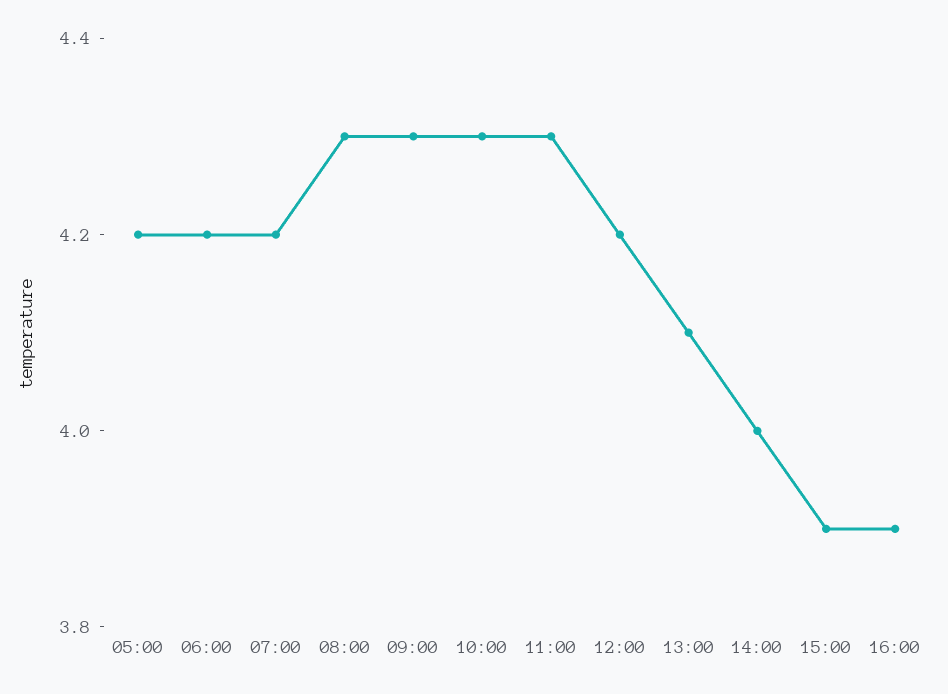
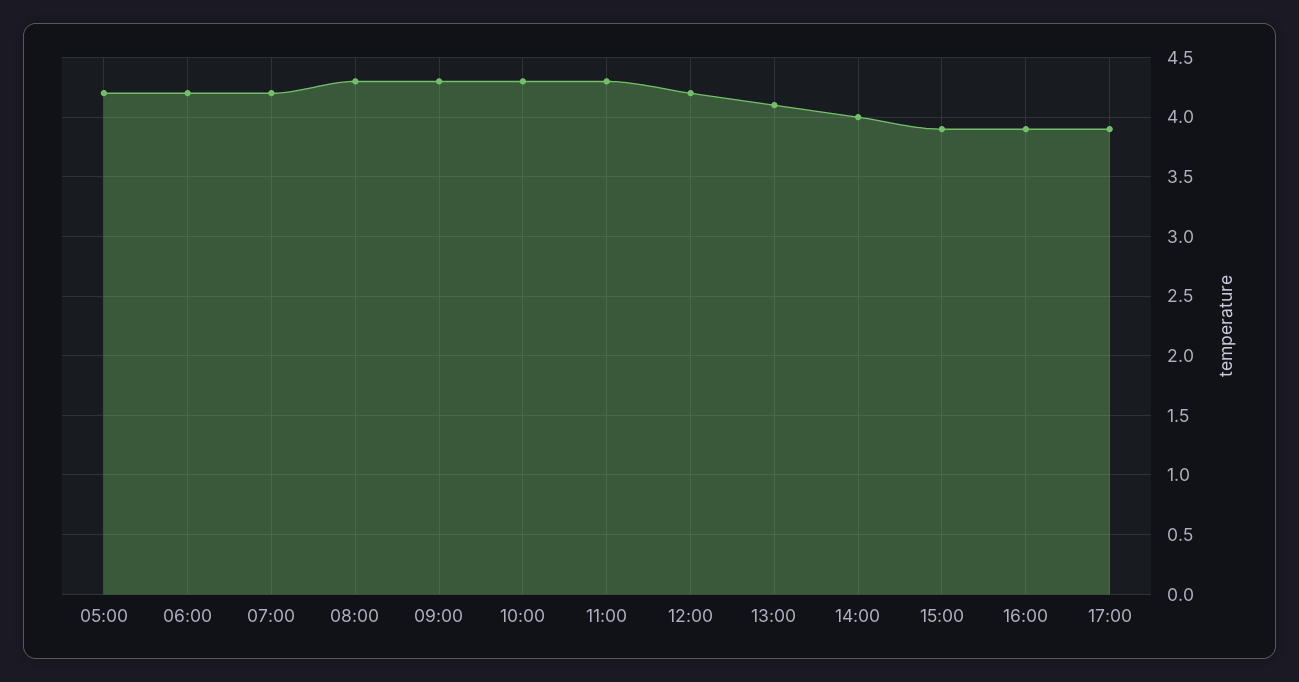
17:00: none -> 3.9

